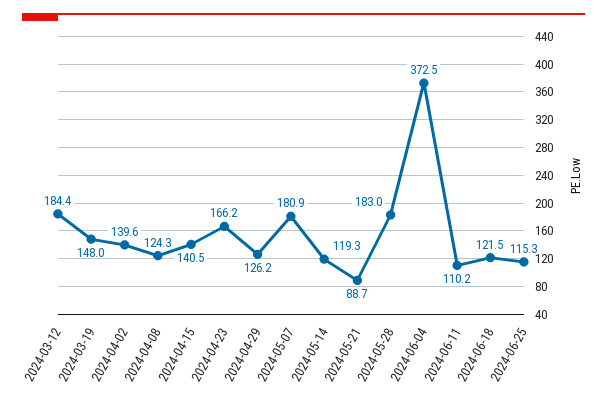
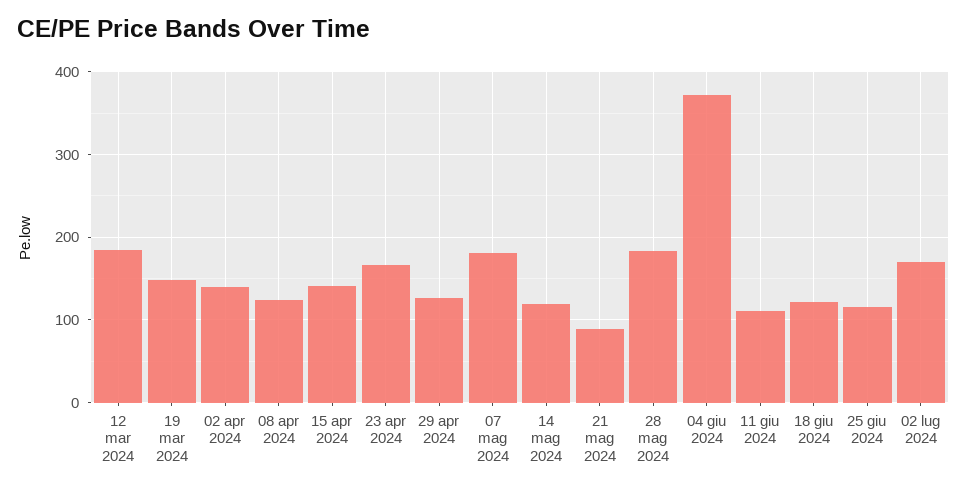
02 lug 2024: none -> 170

